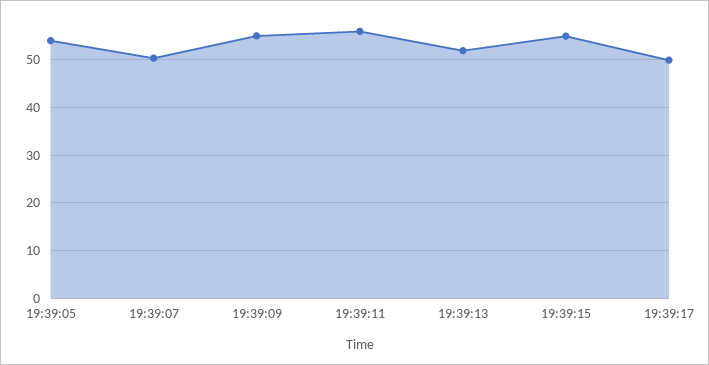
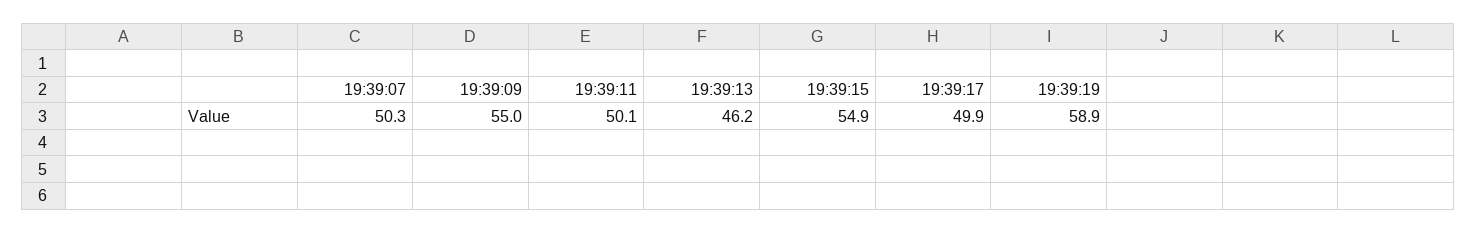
19:39:05: 54 -> none
19:39:11: 56 -> 50.1
19:39:13: 52 -> 46.2
19:39:19: none -> 58.9

